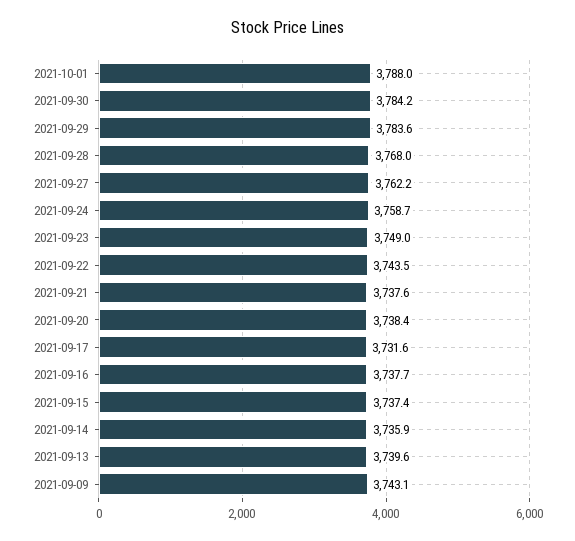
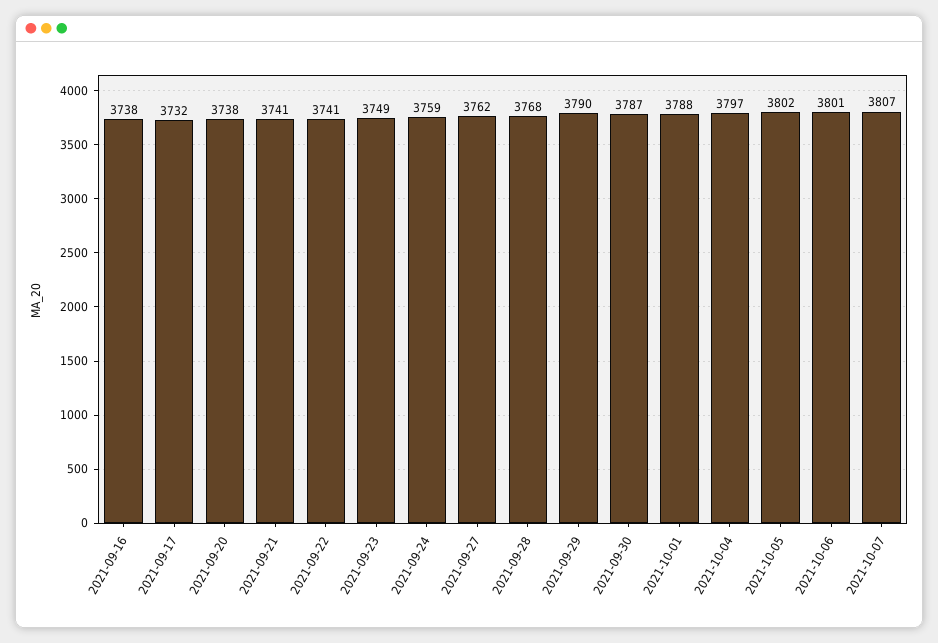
2021-09-30: 3784.2 -> 3787
2021-09-29: 3783.6 -> 3790
2021-09-22: 3743.5 -> 3741
2021-09-21: 3737.6 -> 3741
2021-09-15: 3737.4 -> none
2021-09-14: 3735.9 -> none
2021-09-13: 3739.6 -> none
2021-09-09: 3743.1 -> none
2021-10-04: none -> 3797
2021-10-05: none -> 3802
2021-10-06: none -> 3801
2021-10-07: none -> 3807

